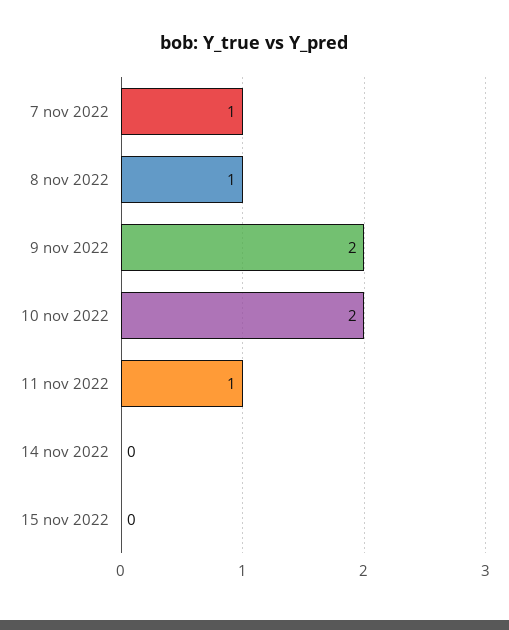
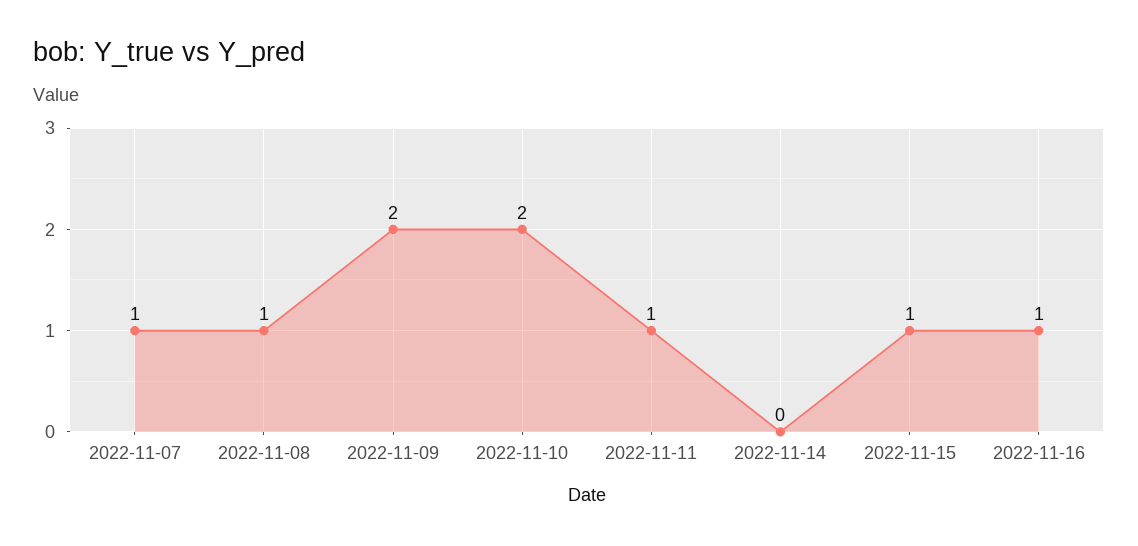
15 nov 2022: 0 -> 1
2022-11-16: none -> 1

